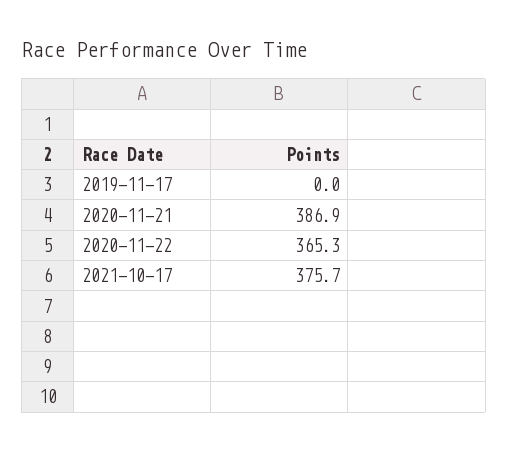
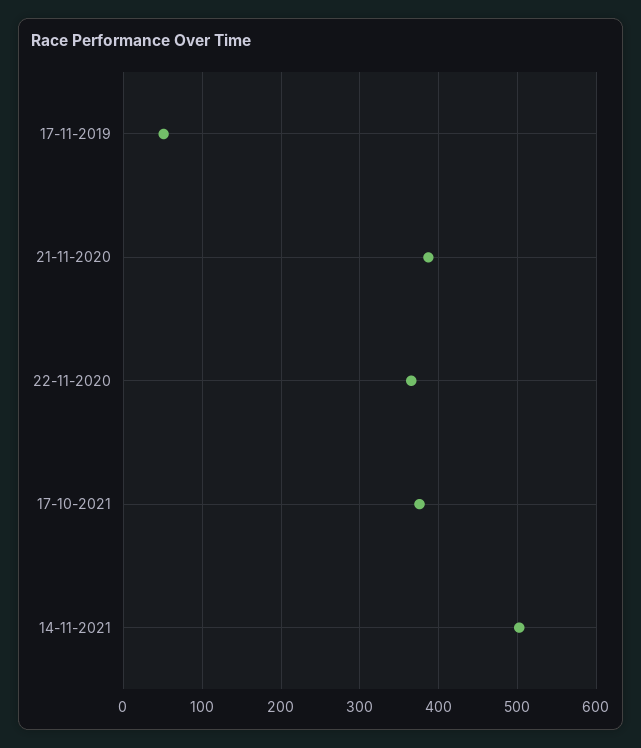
2019-11-17: 0 -> 50
14-11-2021: none -> 500

